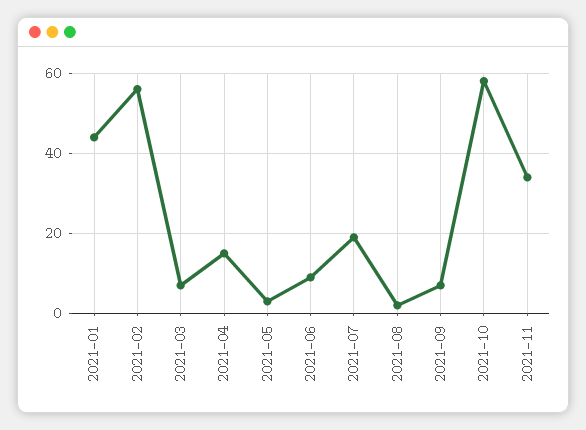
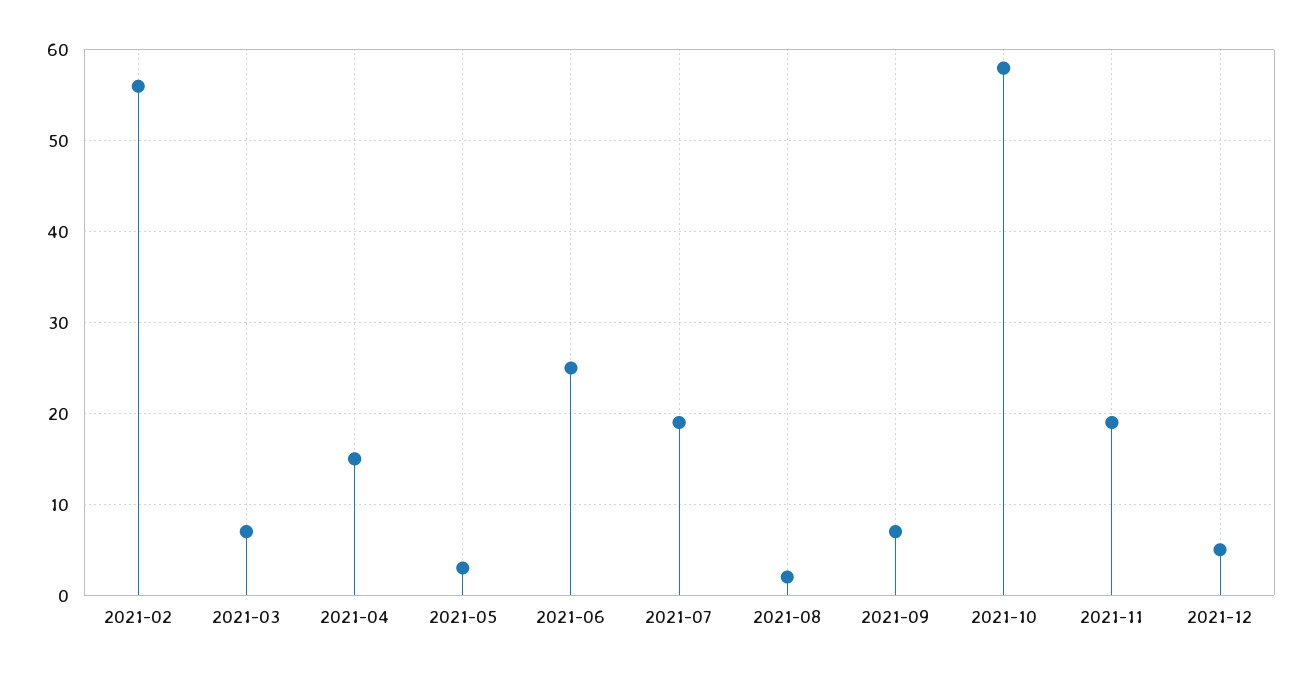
2021-01: 45 -> none
2021-06: 10 -> 25
2021-11: 35 -> 19
2021-12: none -> 5

